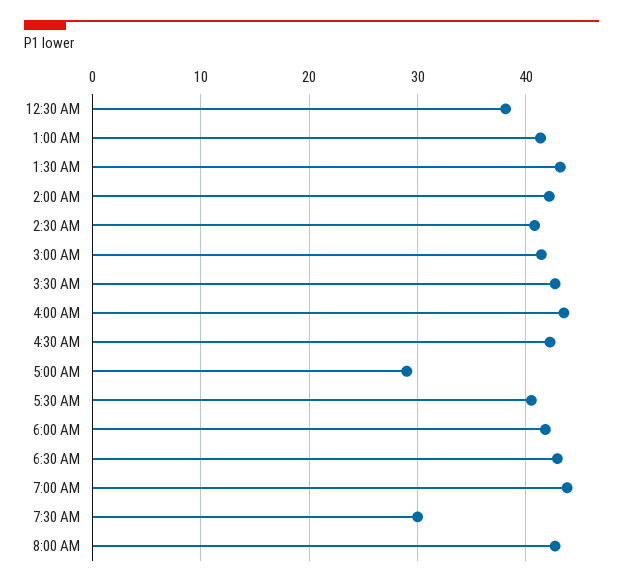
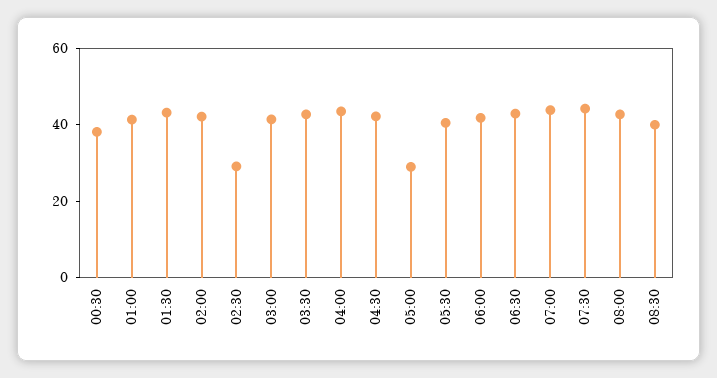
2:30 AM: 41 -> 30
7:30 AM: 30 -> 45
08:30: none -> 40

